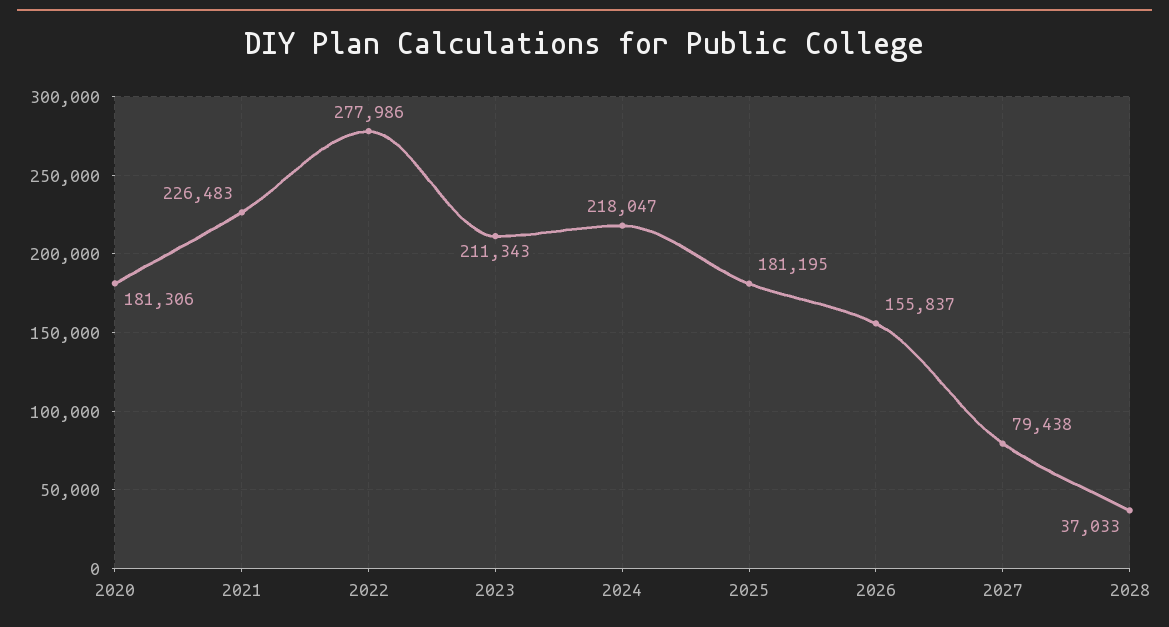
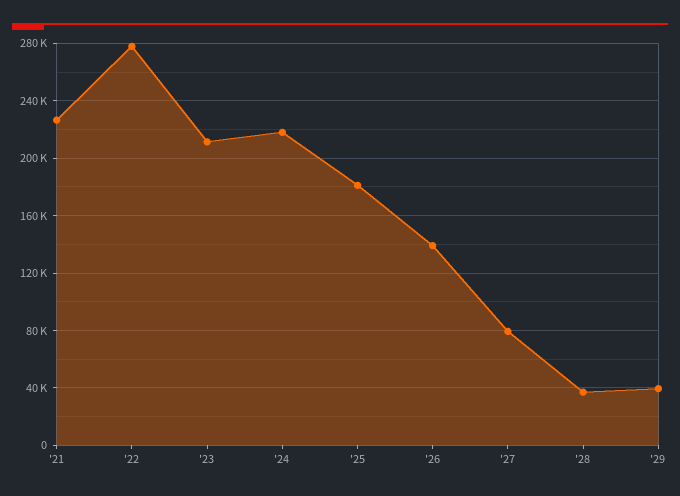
2020: 181306 -> none
2026: 155837 -> 140000
'29: none -> 40000

